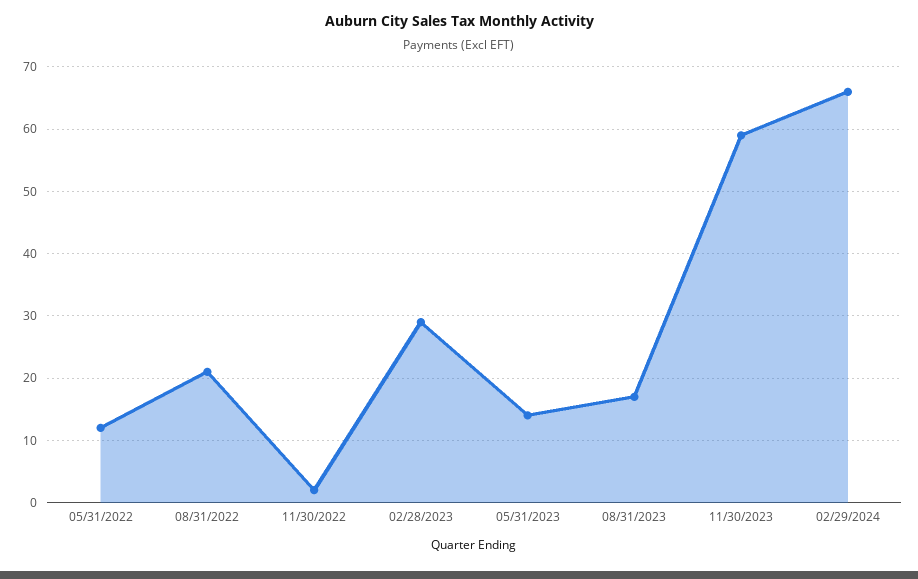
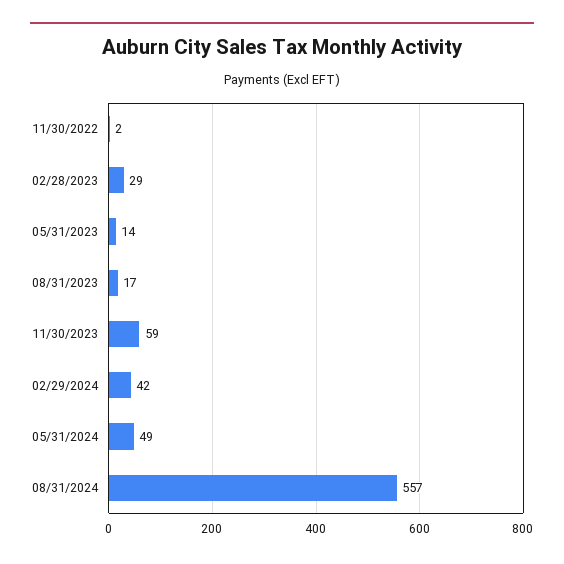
05/31/2022: 12 -> none
08/31/2022: 21 -> none
02/29/2024: 66 -> 42
05/31/2024: none -> 49
08/31/2024: none -> 557

